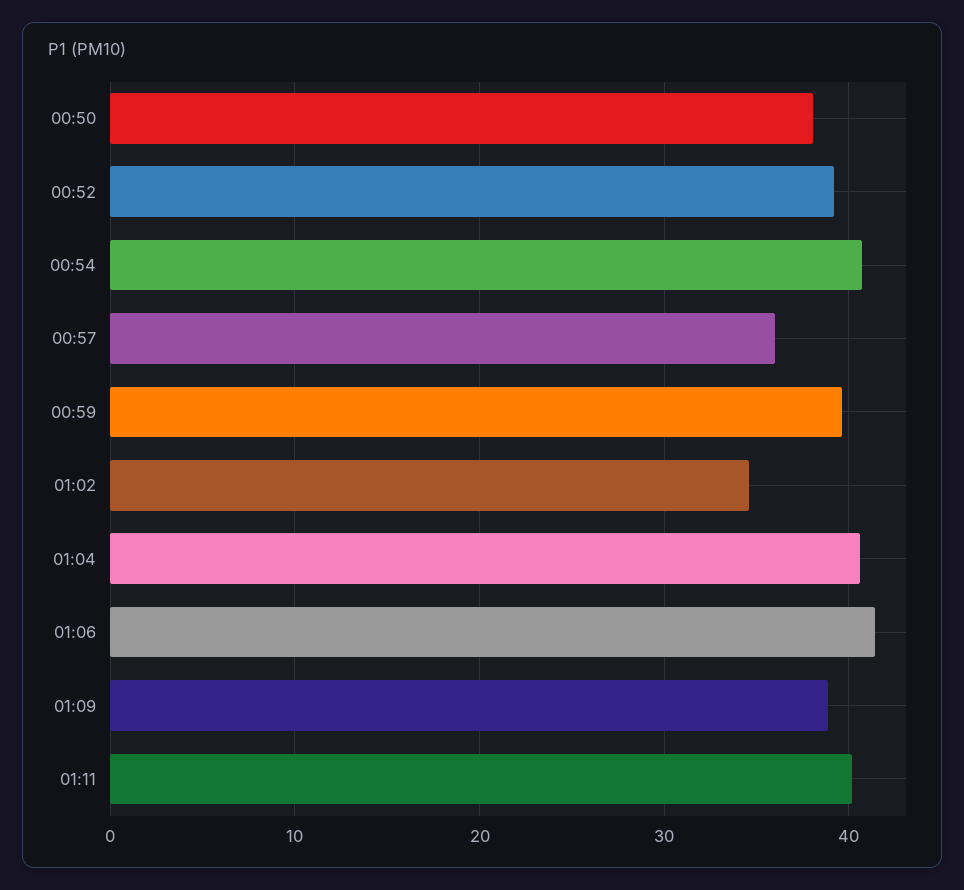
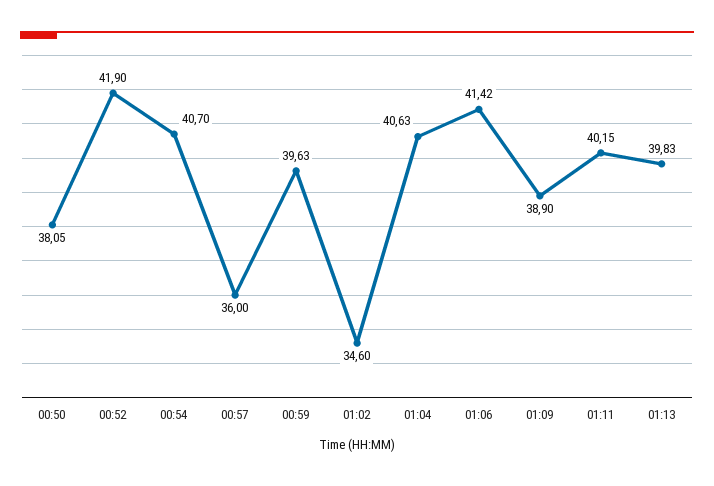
00:52: 39 -> 41.9
01:13: none -> 39.83

